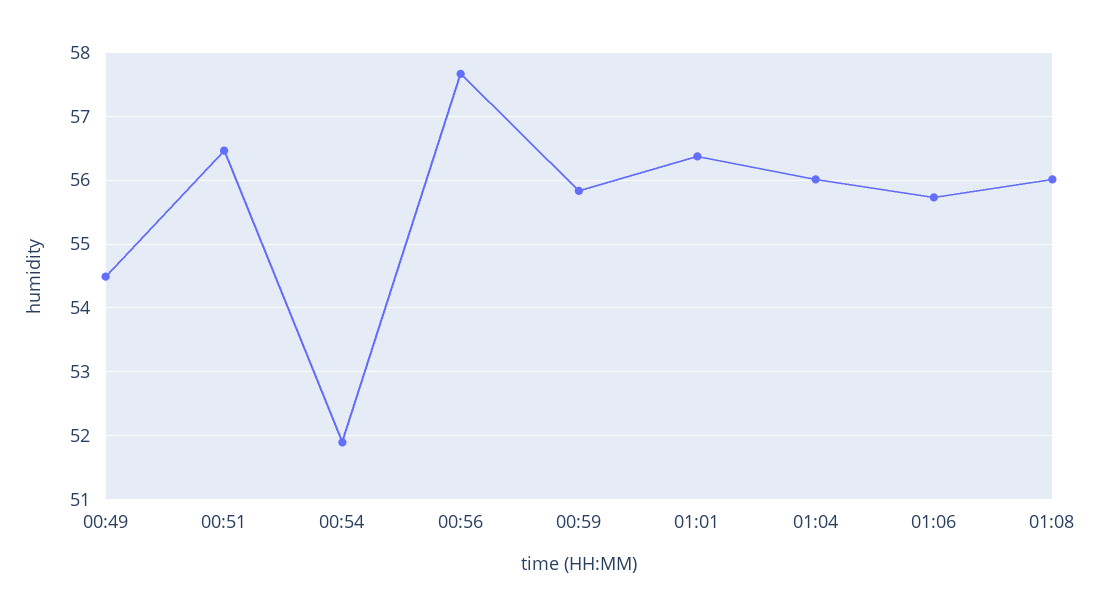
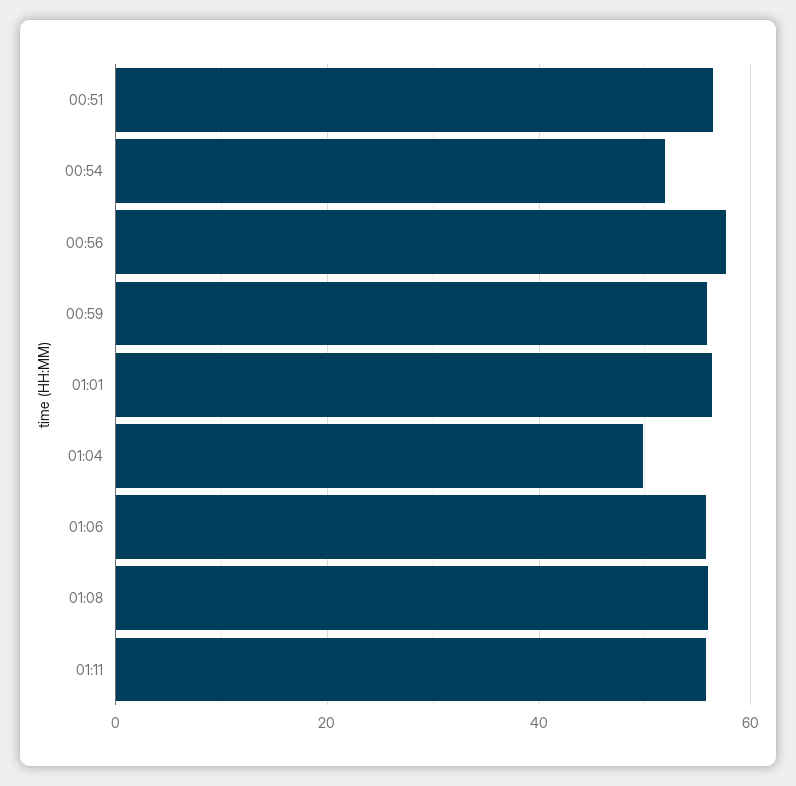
00:49: 54.5 -> none
01:04: 56 -> 50
01:11: none -> 56

